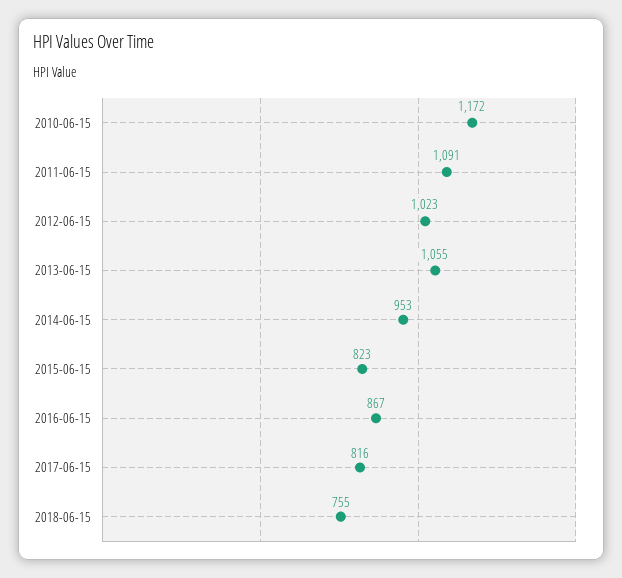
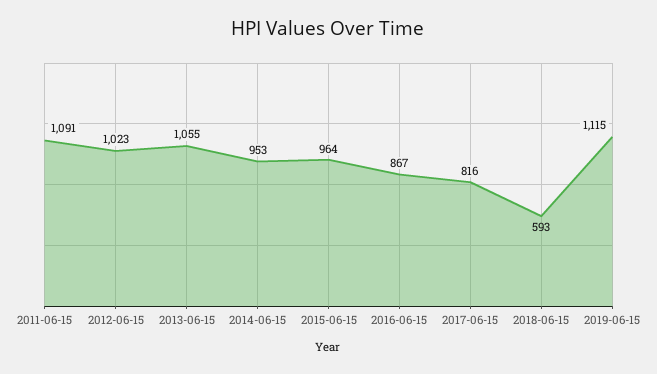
2010-06-15: 1172 -> none
2015-06-15: 823 -> 964
2018-06-15: 755 -> 593
2019-06-15: none -> 1115

